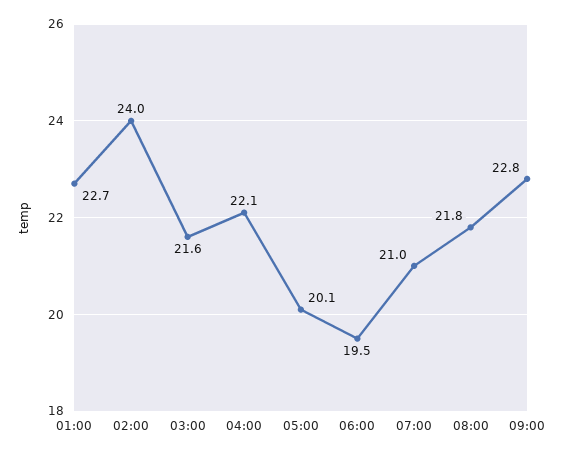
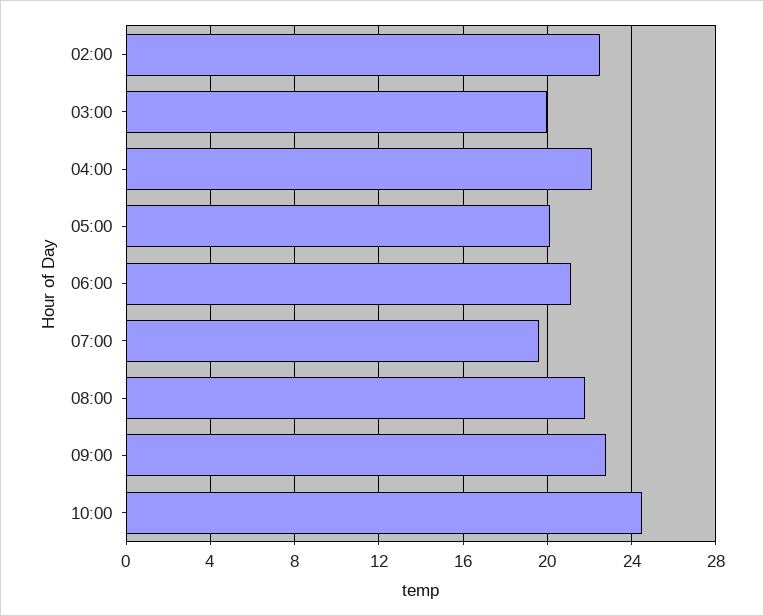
01:00: 22.7 -> none
02:00: 24 -> 22.5
03:00: 21.6 -> 20
06:00: 19.5 -> 21
07:00: 21 -> 19.5
10:00: none -> 24.5

